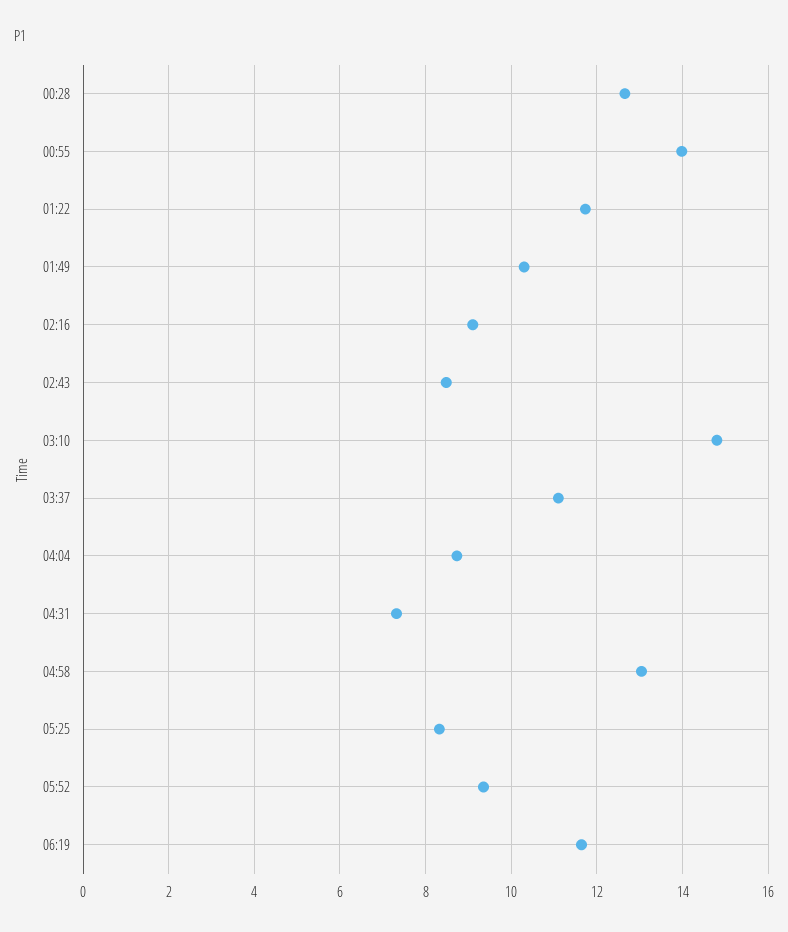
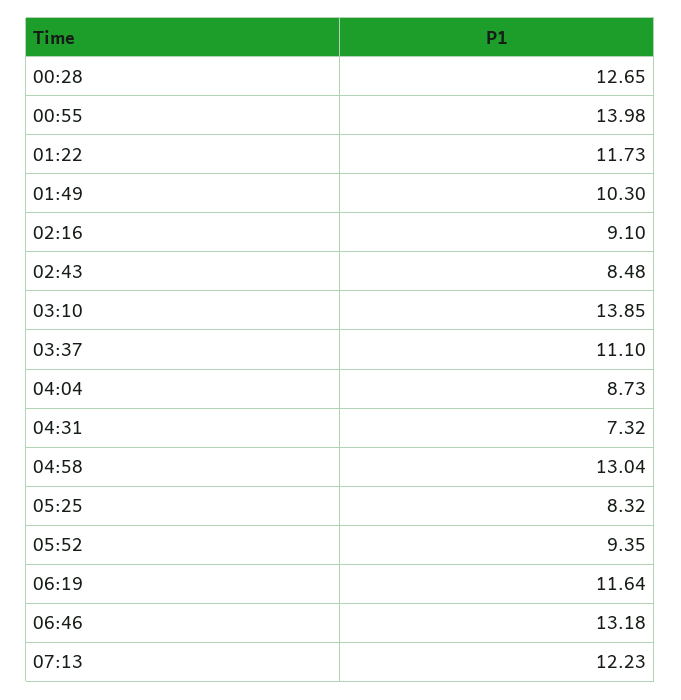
03:10: 14.8 -> 13.85
06:46: none -> 13.18
07:13: none -> 12.23

